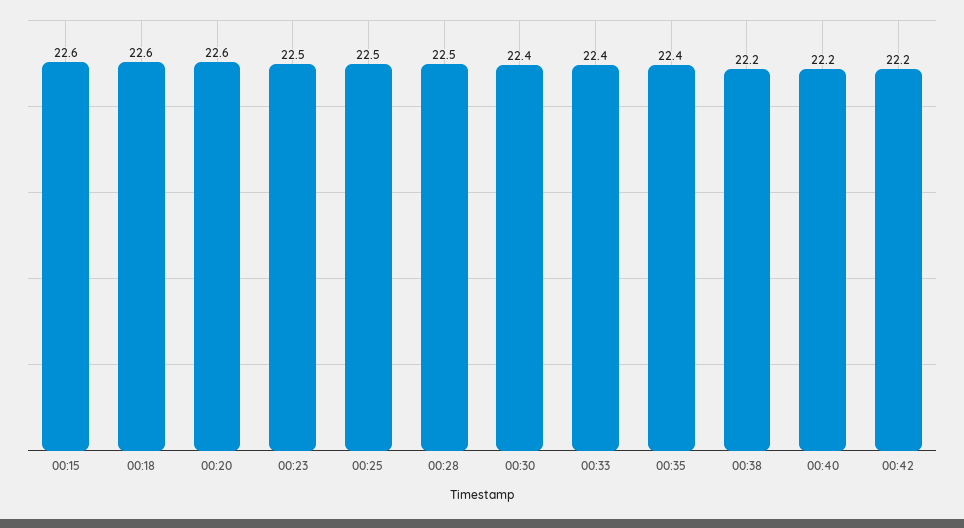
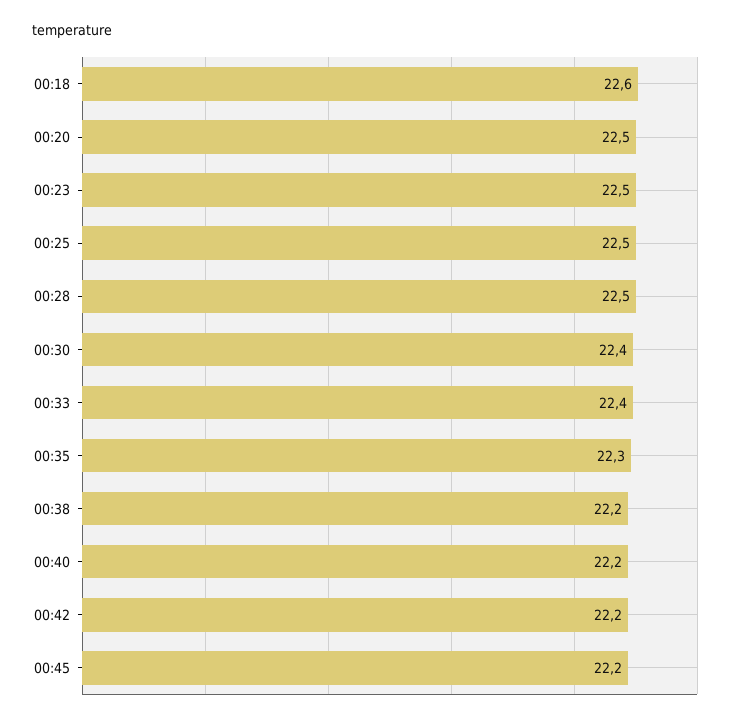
00:15: 22.6 -> none
00:20: 22.6 -> 22.5
00:35: 22.4 -> 22.3
00:45: none -> 22.2

